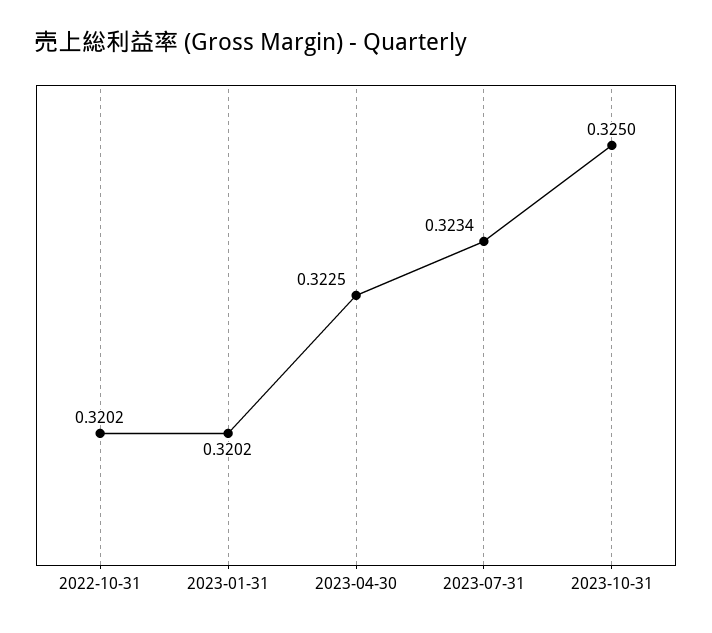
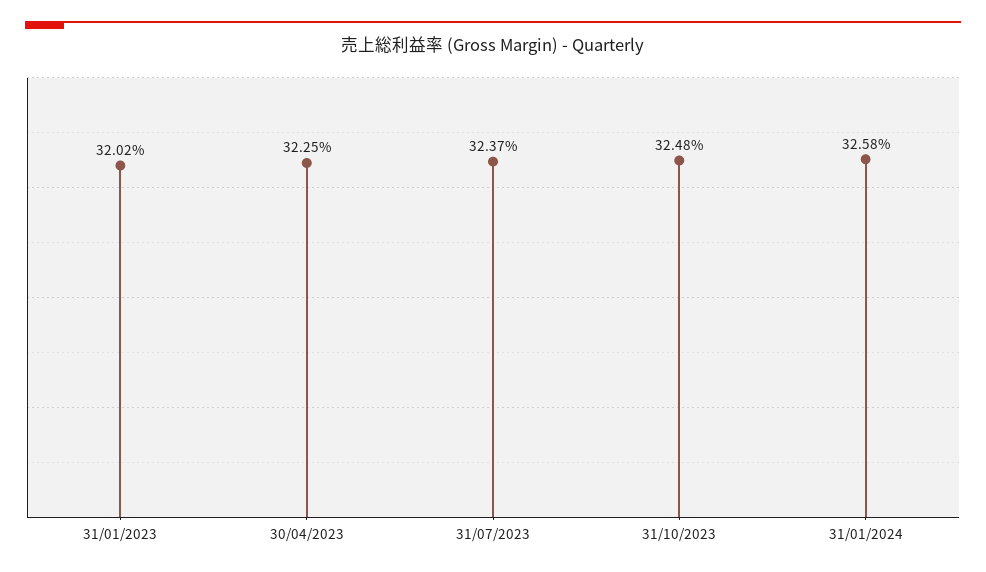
2022-10-31: 0.3202 -> none
2023-07-31: 0.3234 -> 0.3237
2023-10-31: 0.325 -> 0.3248
31/01/2024: none -> 0.3258

